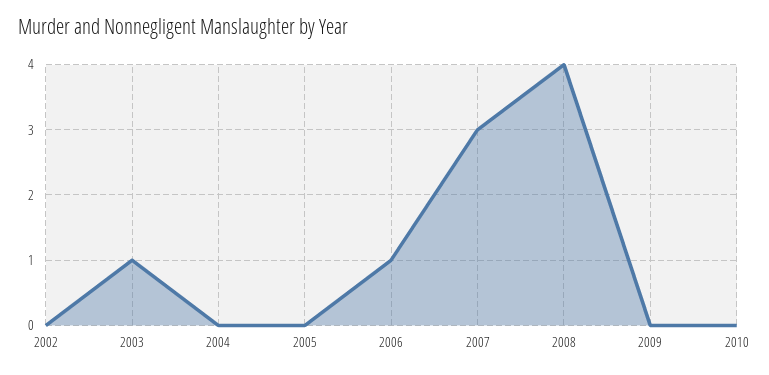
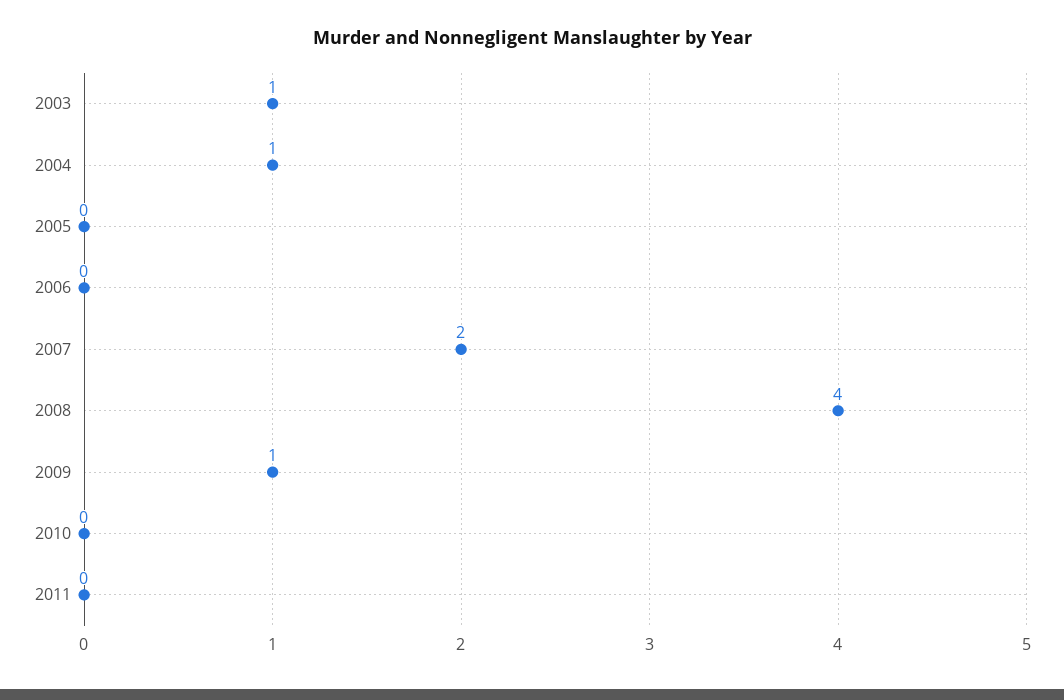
2002: 0 -> none
2004: 0 -> 1
2006: 1 -> 0
2007: 3 -> 2
2009: 0 -> 1
2011: none -> 0

